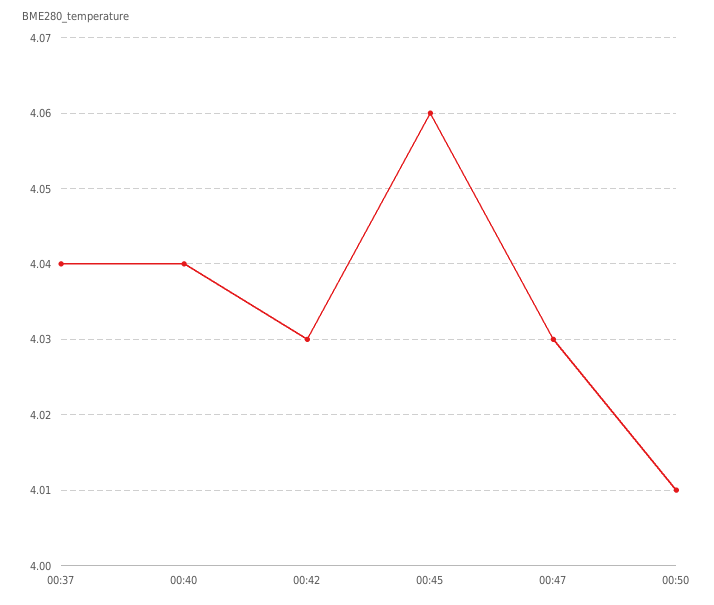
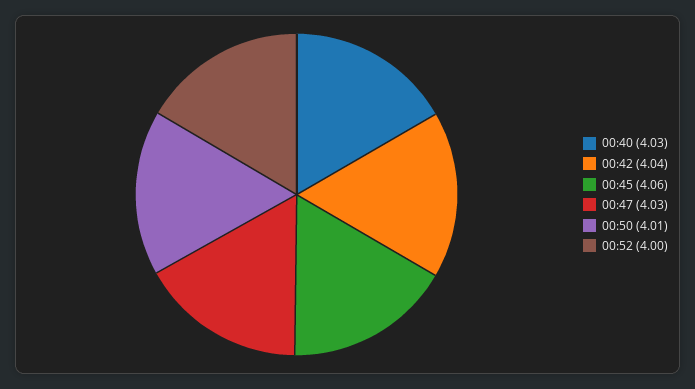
00:37: 4.04 -> none
00:40: 4.04 -> 4.03
00:42: 4.03 -> 4.04
00:52: none -> 4

